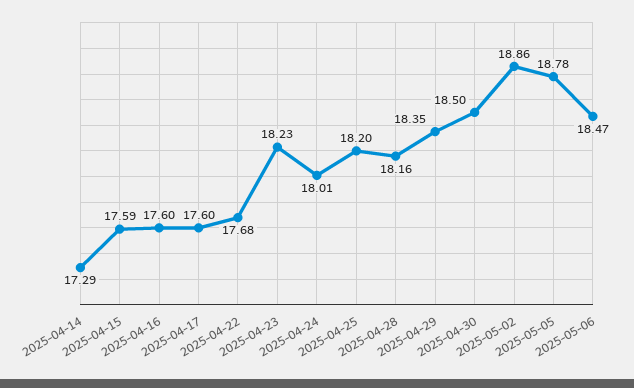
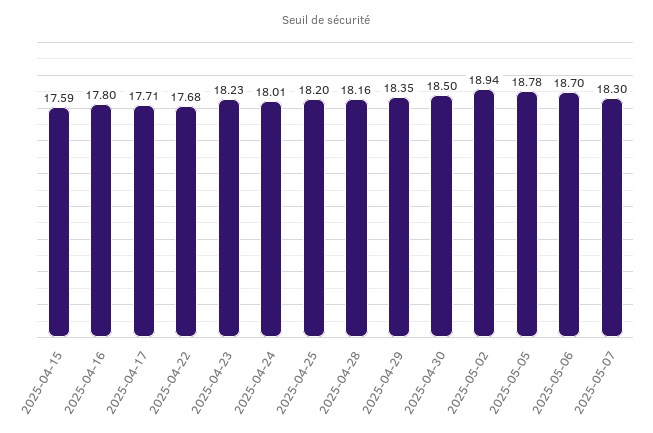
2025-04-14: 17.29 -> none
2025-04-16: 17.6 -> 17.8
2025-04-17: 17.6 -> 17.71
2025-05-02: 18.86 -> 18.94
2025-05-06: 18.47 -> 18.7
2025-05-07: none -> 18.3

